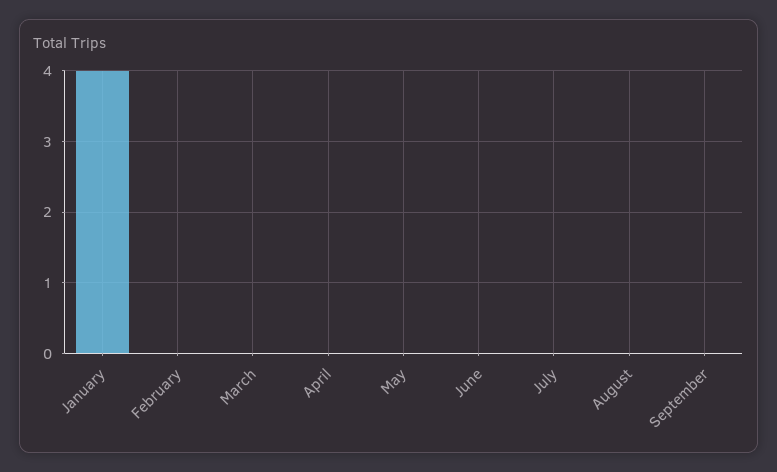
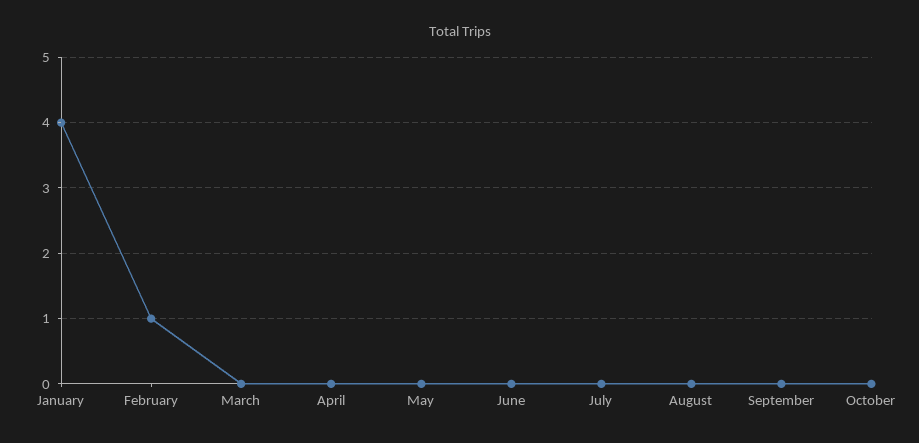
February: 0 -> 1
October: none -> 0

